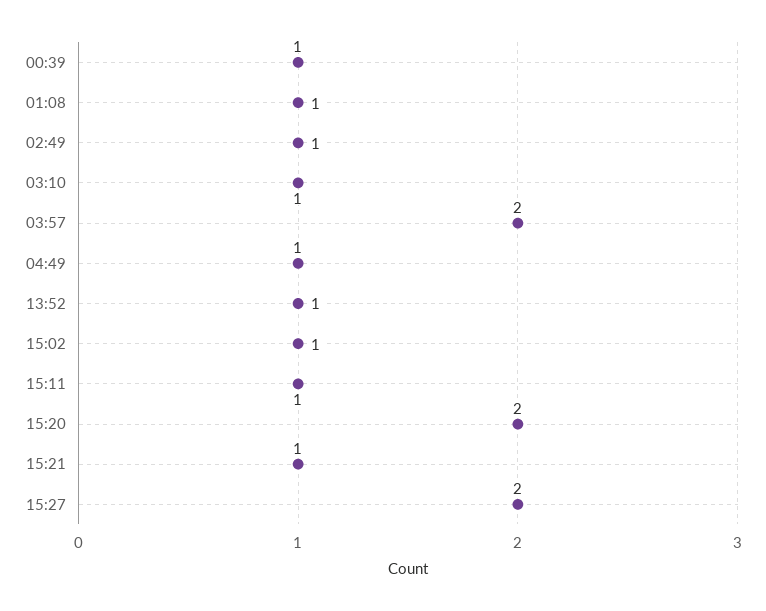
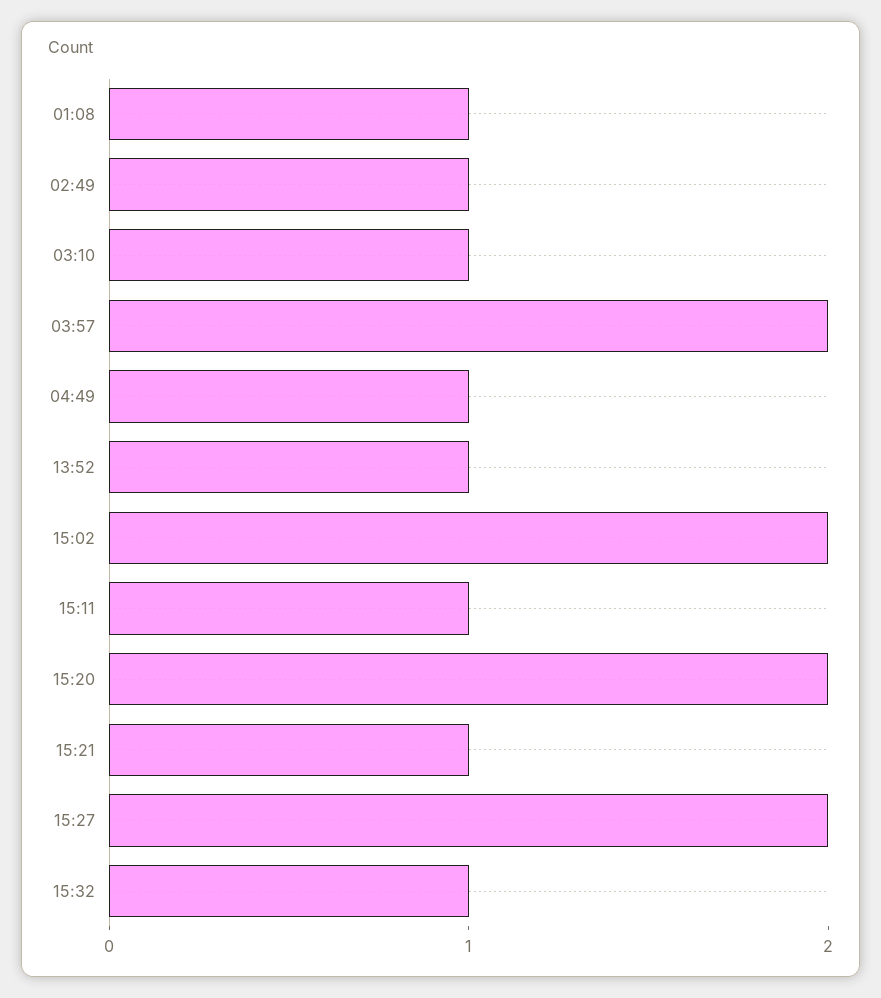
00:39: 1 -> none
15:02: 1 -> 2
15:32: none -> 1

